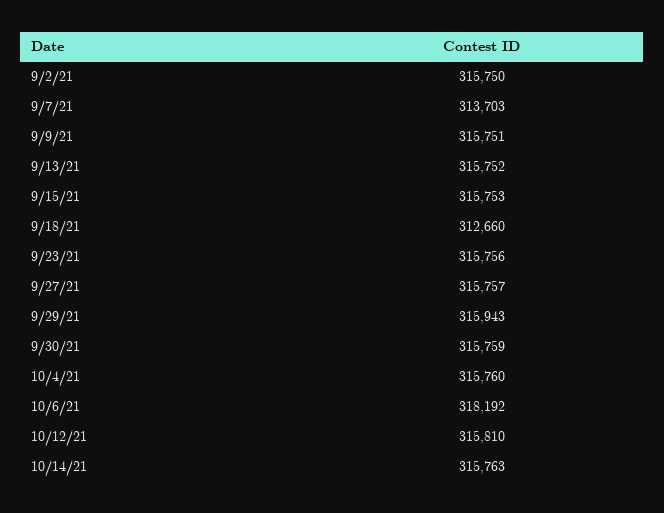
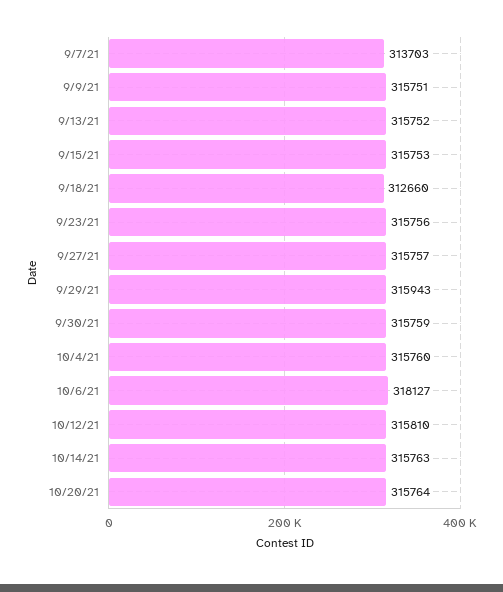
9/2/21: 315750 -> none
10/6/21: 318192 -> 318127
10/20/21: none -> 315764

